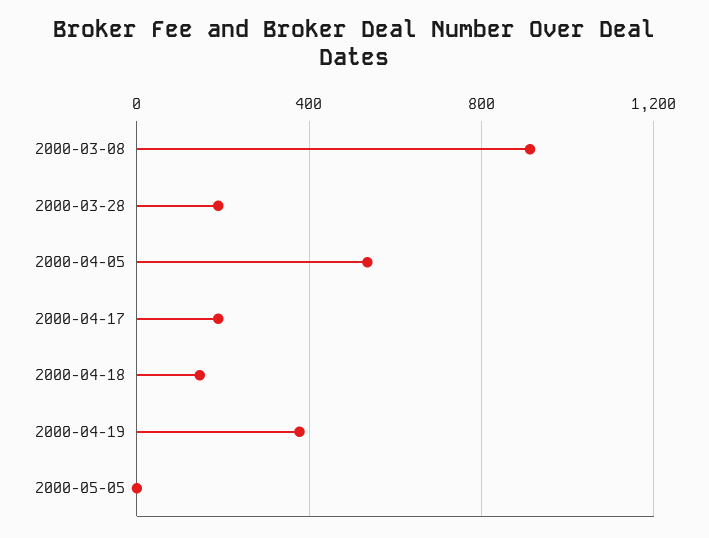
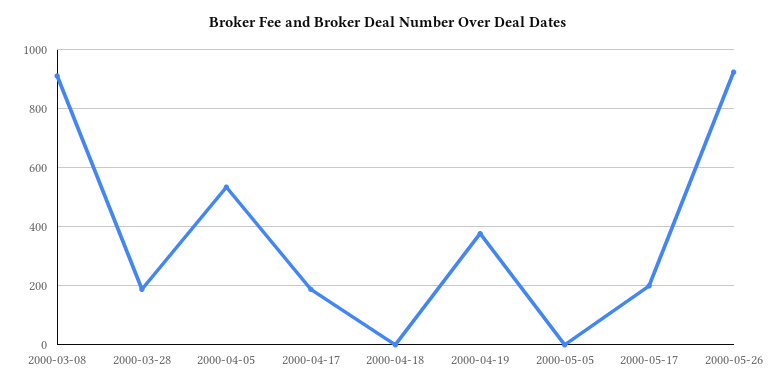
2000-04-18: 150 -> 0
2000-05-17: none -> 200
2000-05-26: none -> 925

